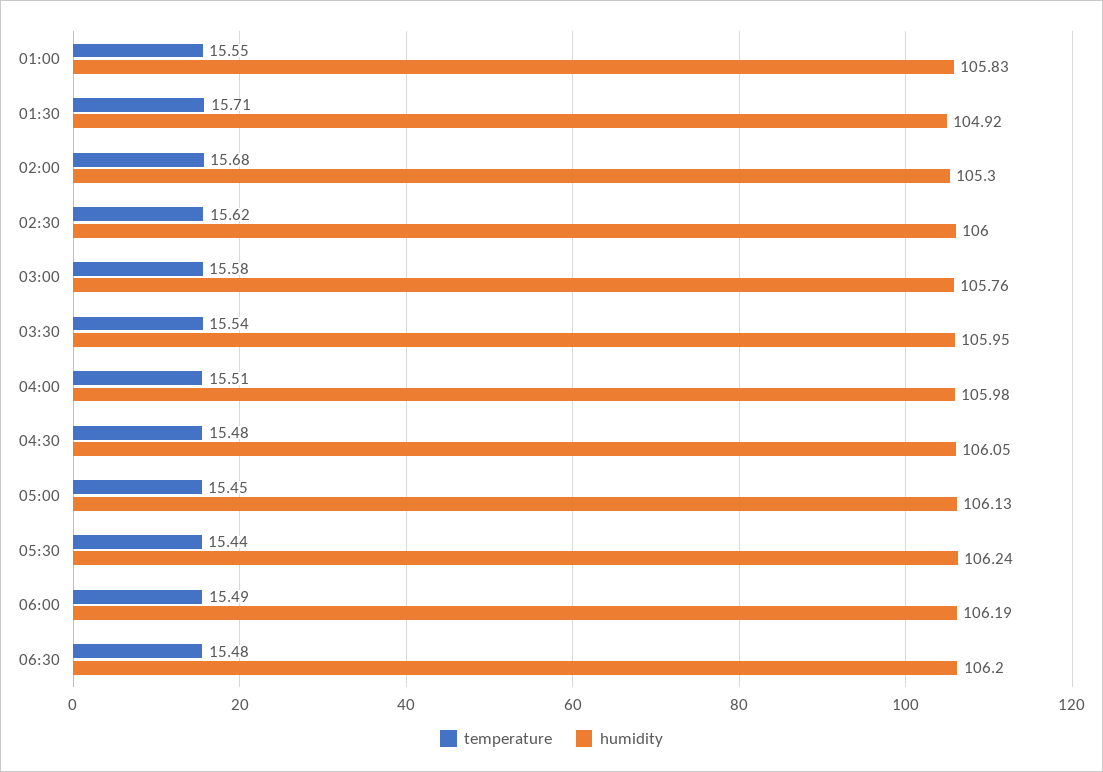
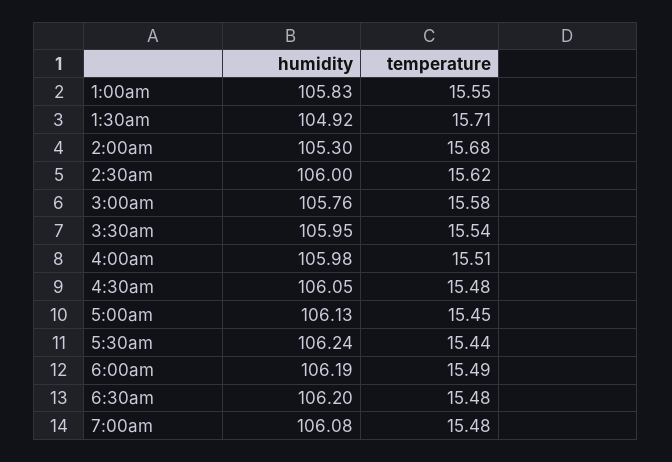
humidity, 7:00am: none -> 106.08
temperature, 7:00am: none -> 15.48

